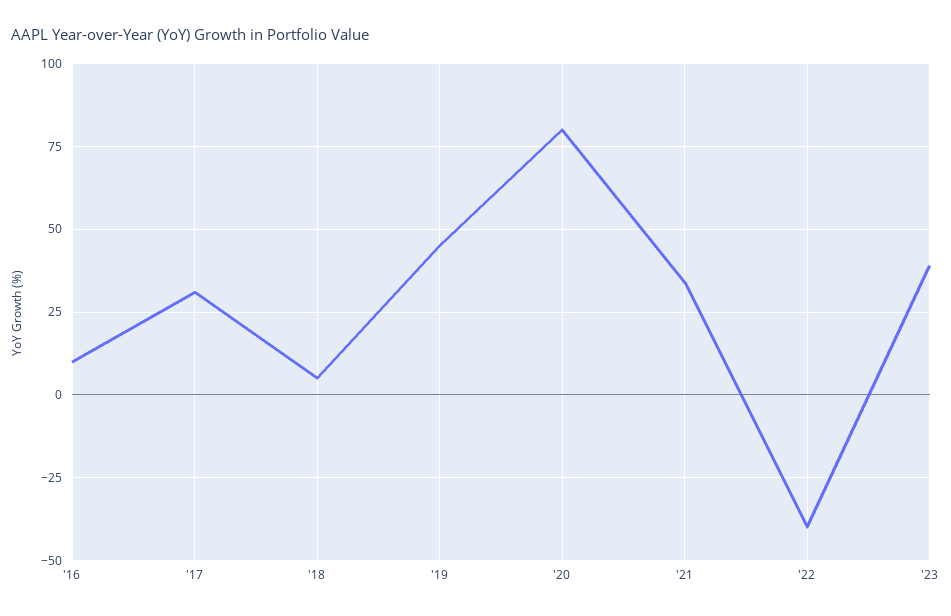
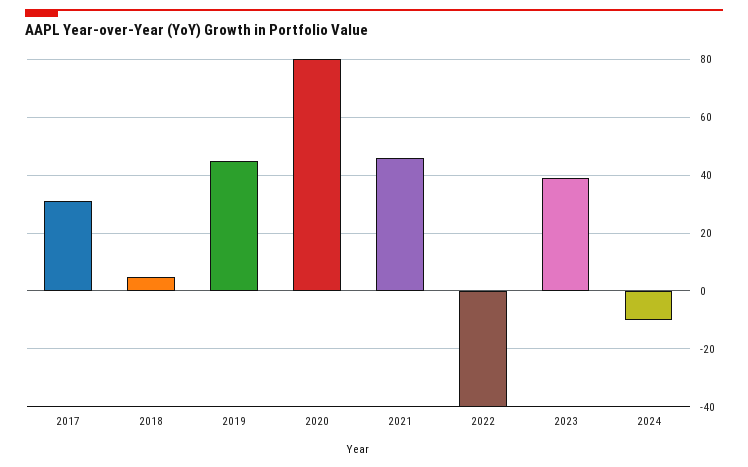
'16: 10 -> none
'21: 35 -> 45
2024: none -> -10

